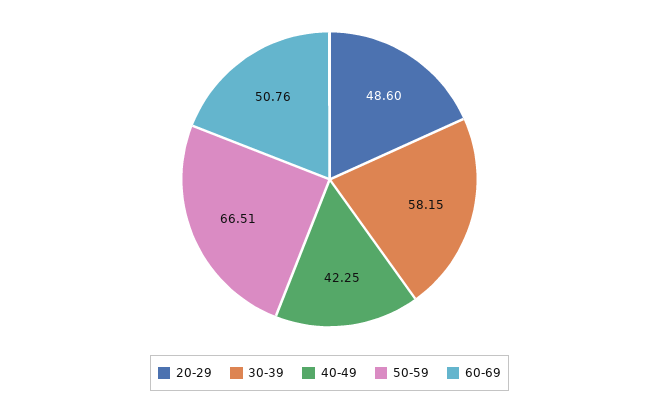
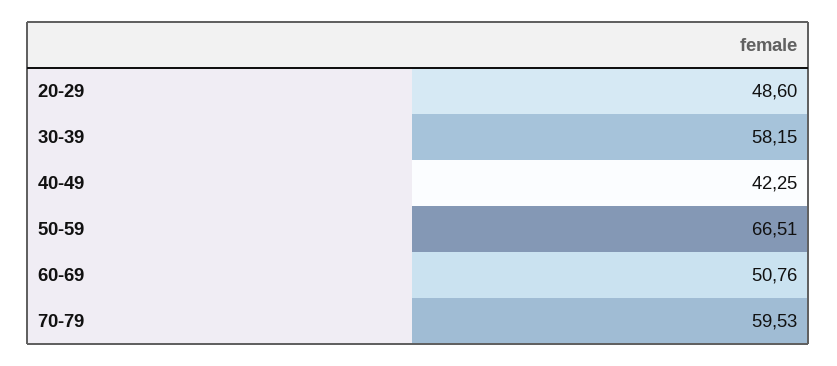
70-79: none -> 59.53

